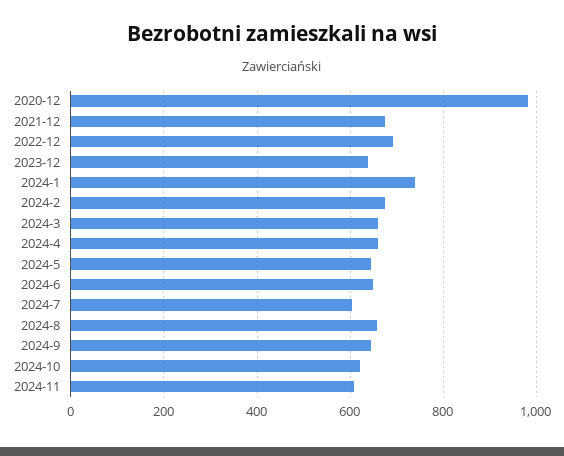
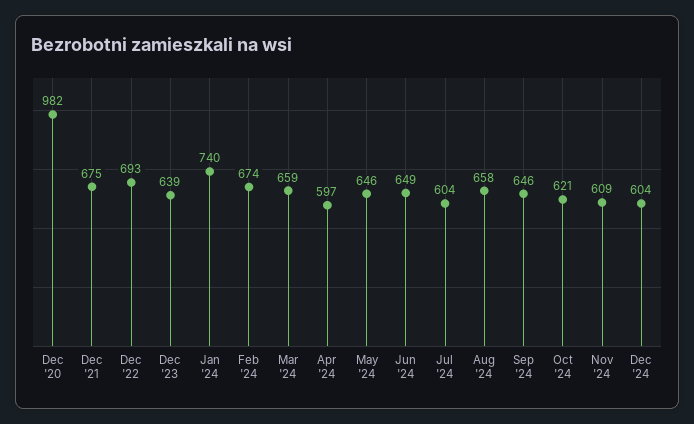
2024-4: 660 -> 597
Dec '24: none -> 604

